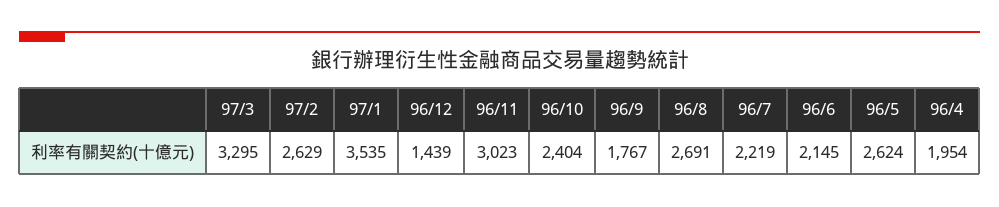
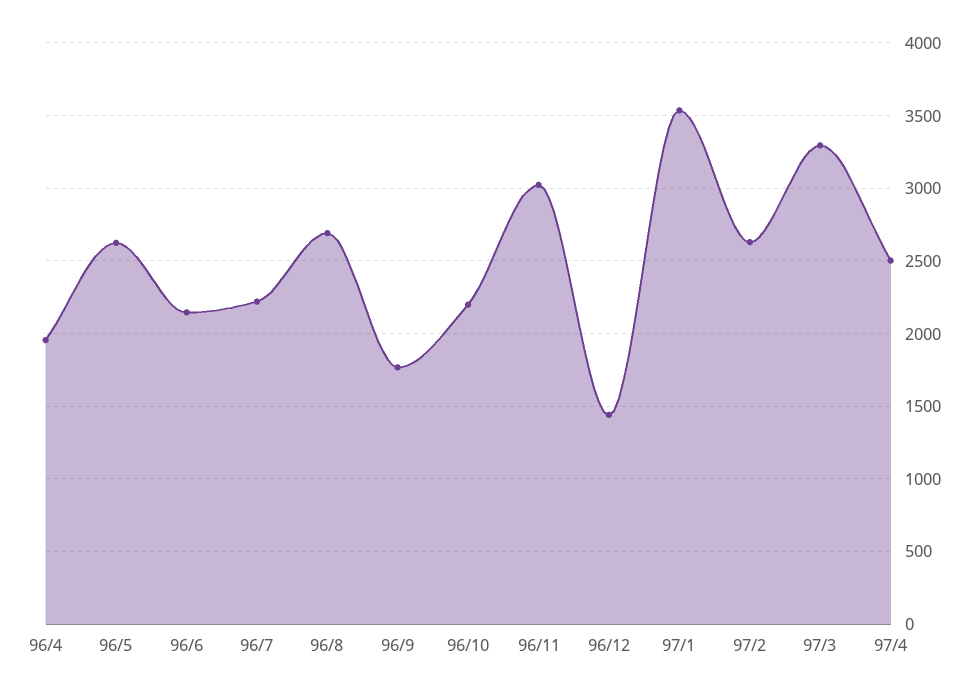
96/10: 2404 -> 2200
97/4: none -> 2500

